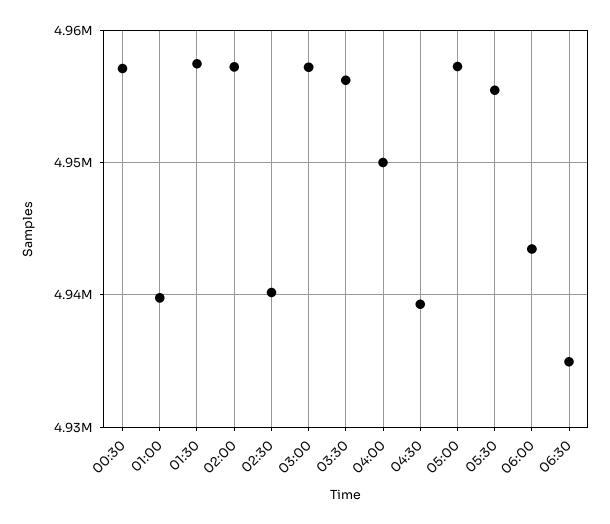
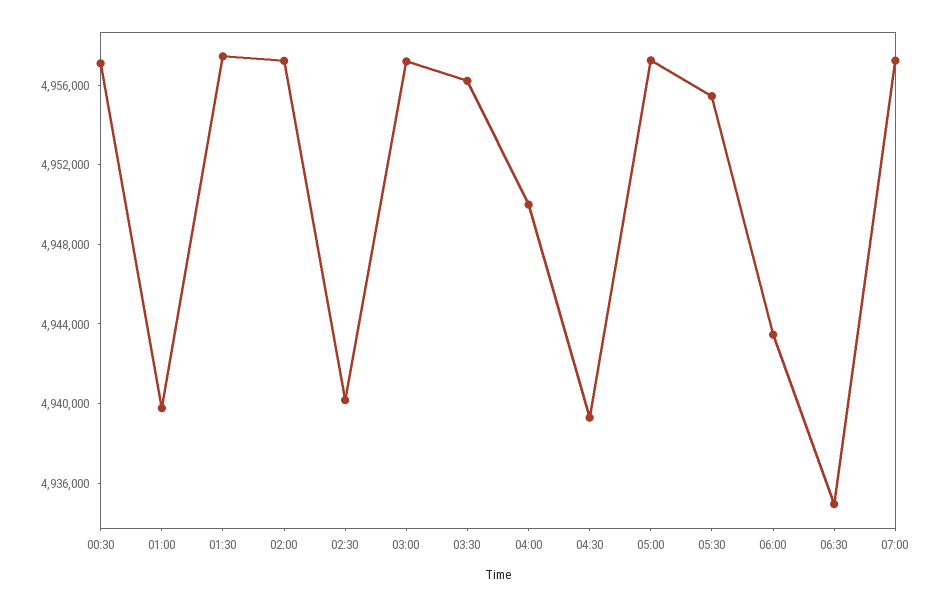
07:00: none -> 4957000

